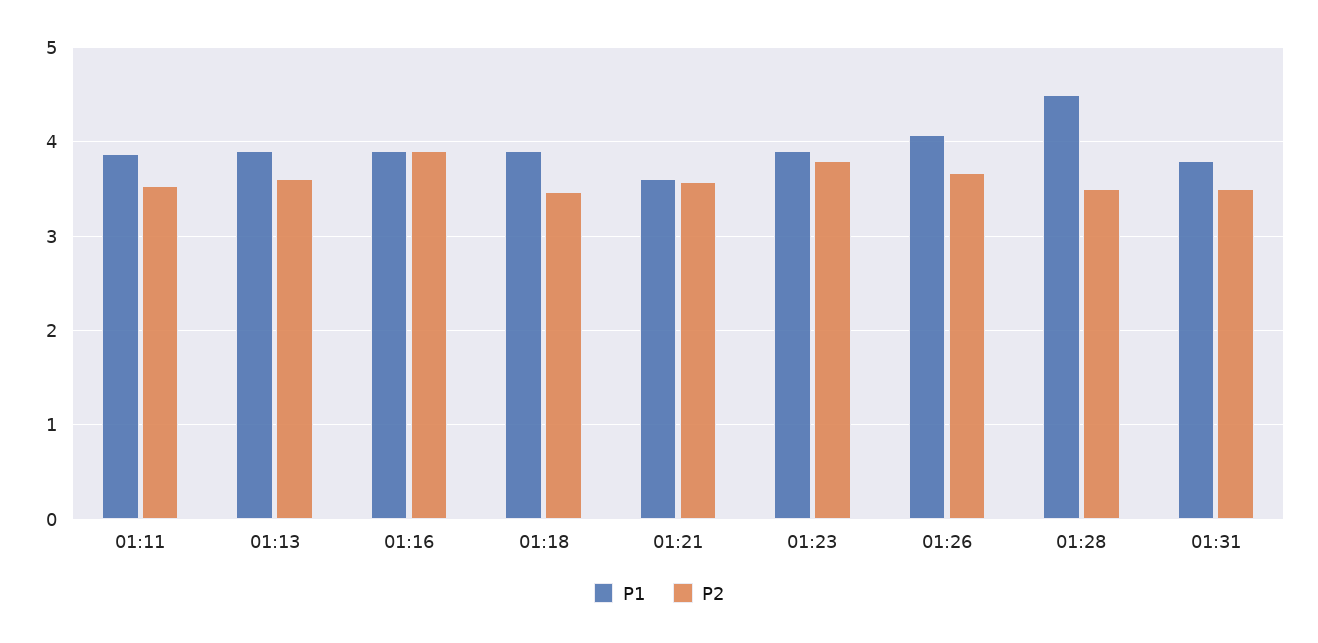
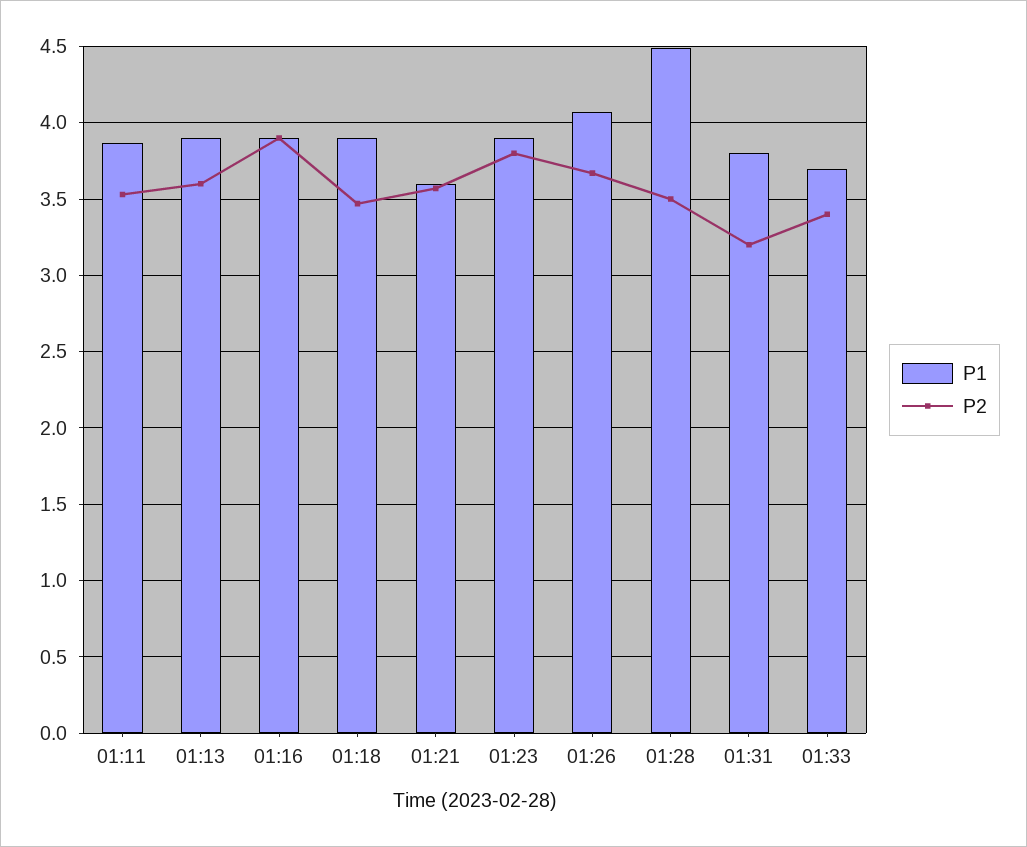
P2, 01:31: 3.5 -> 3.2
P1, 01:33: none -> 3.7
P2, 01:33: none -> 3.4

